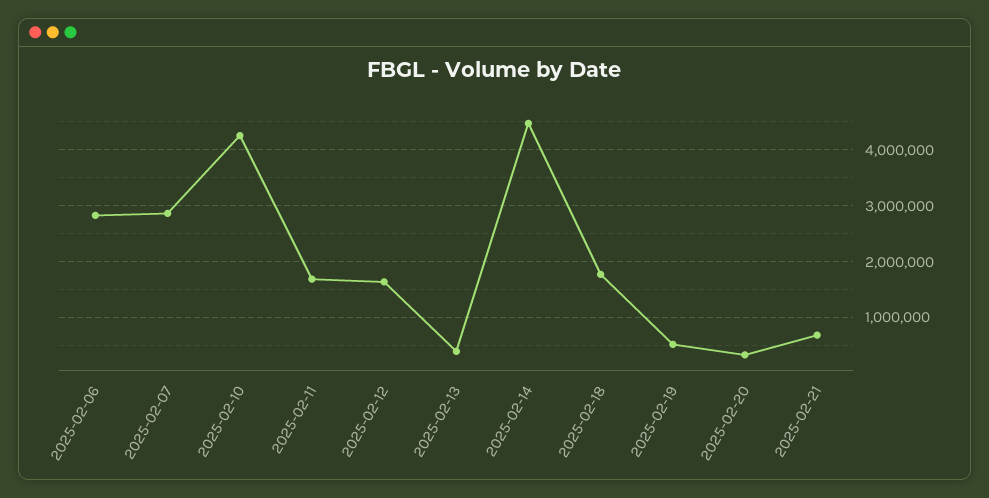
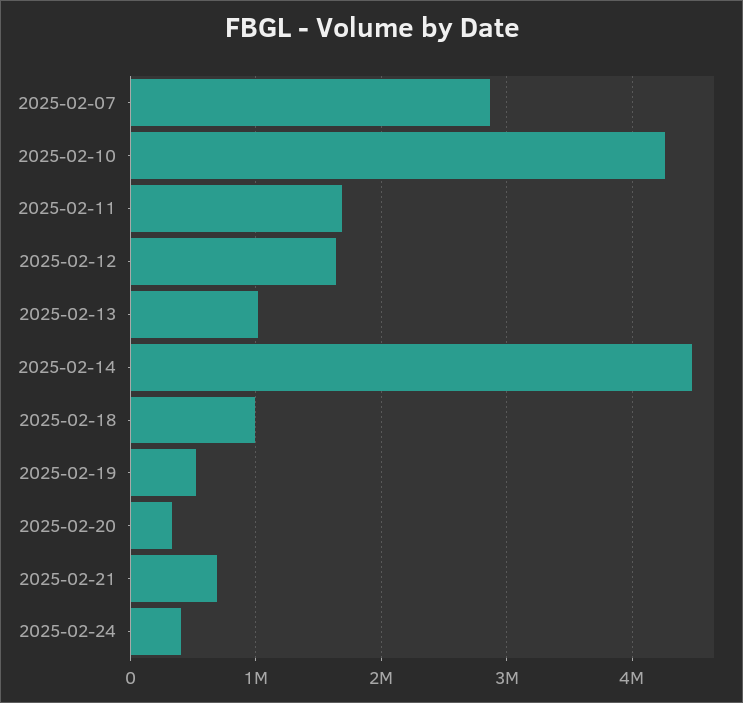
2025-02-06: 2800000 -> none
2025-02-13: 400000 -> 1000000
2025-02-18: 1800000 -> 1000000
2025-02-24: none -> 400000

